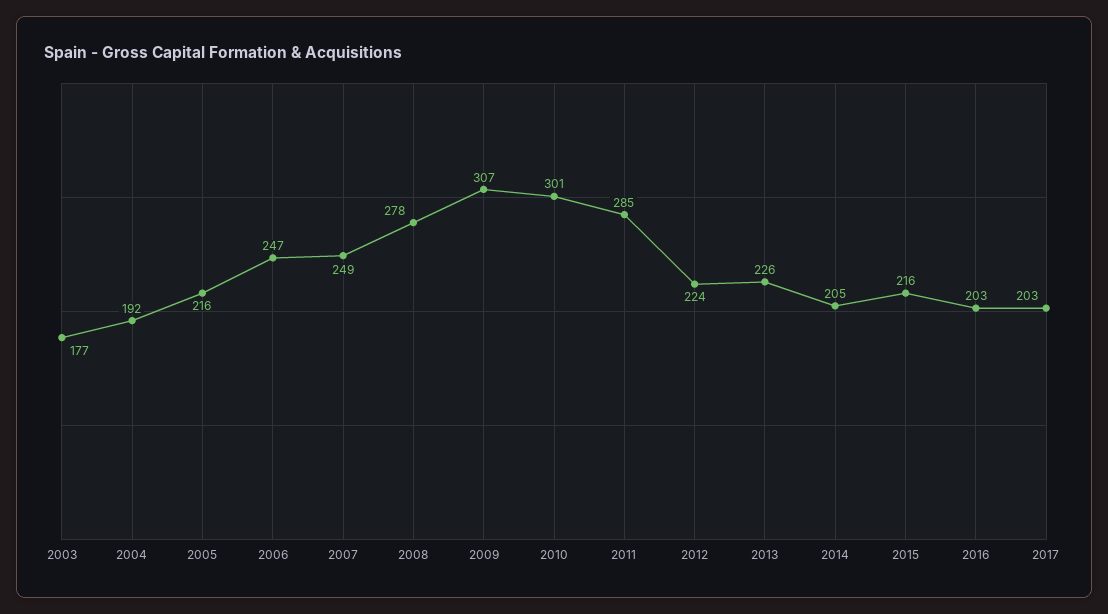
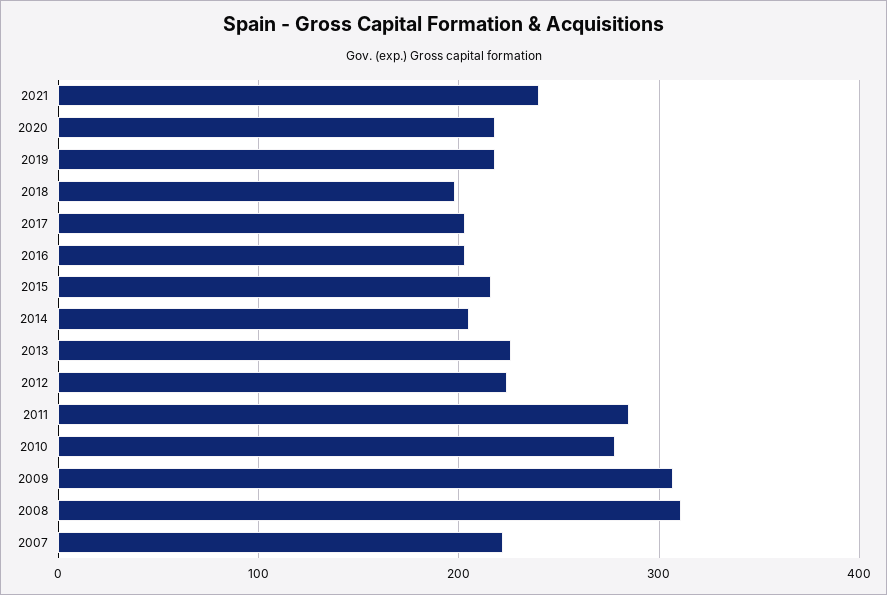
2003: 177 -> none
2004: 192 -> none
2005: 216 -> none
2006: 247 -> none
2007: 249 -> 220
2008: 278 -> 310
2010: 301 -> 280
2021: none -> 240
2020: none -> 220
2019: none -> 220
2018: none -> 200

